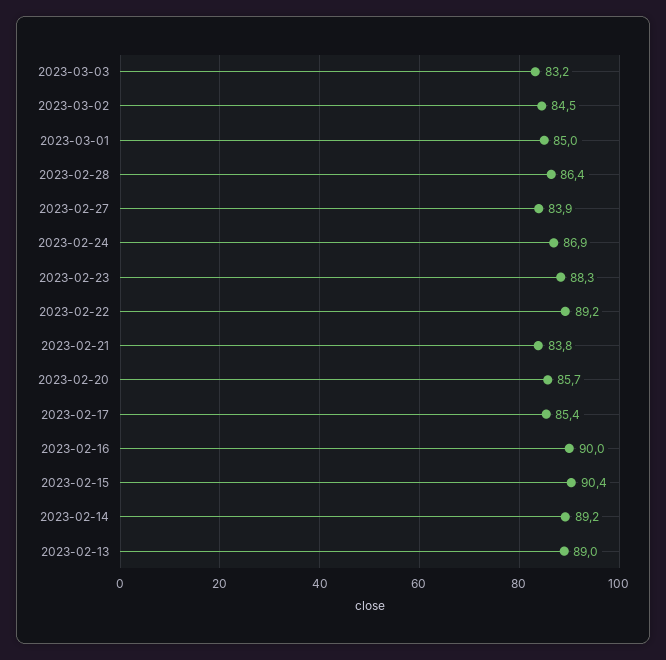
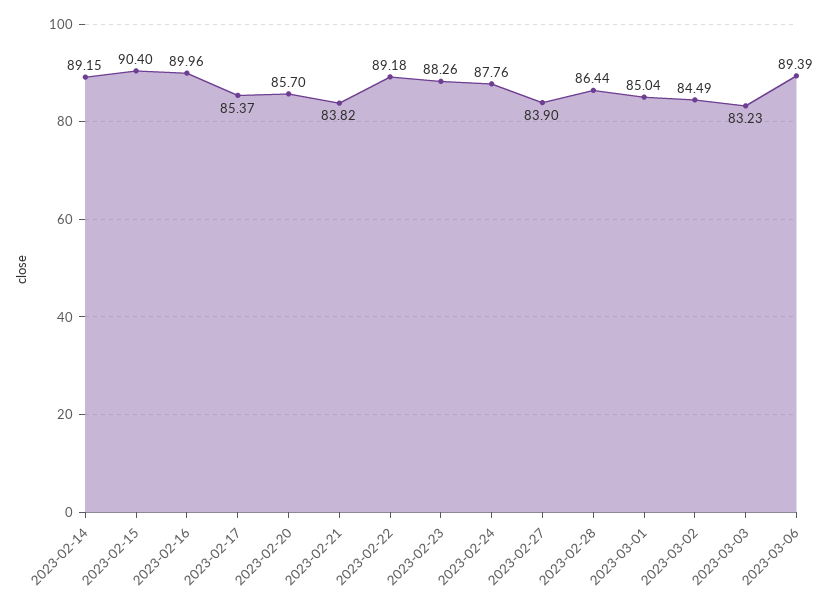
2023-02-24: 86.9 -> 87.76
2023-02-13: 89 -> none
2023-03-06: none -> 89.39

